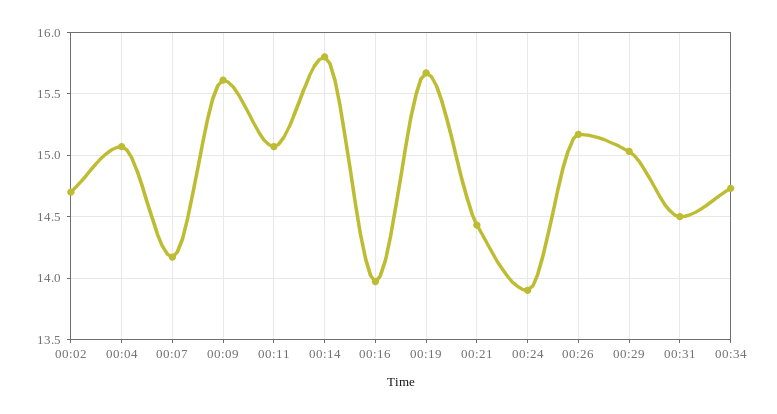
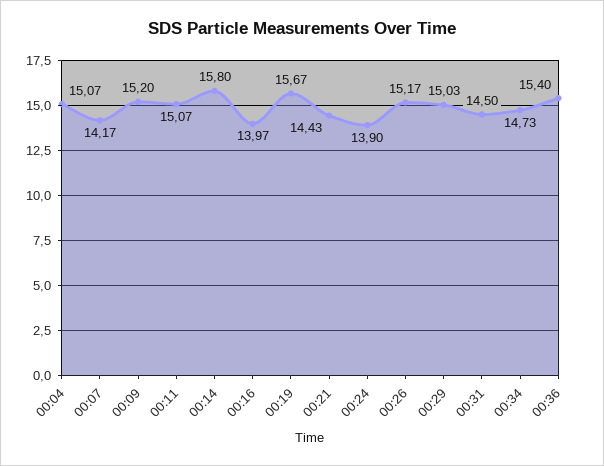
00:02: 14.7 -> none
00:09: 15.6 -> 15.2
00:36: none -> 15.4

